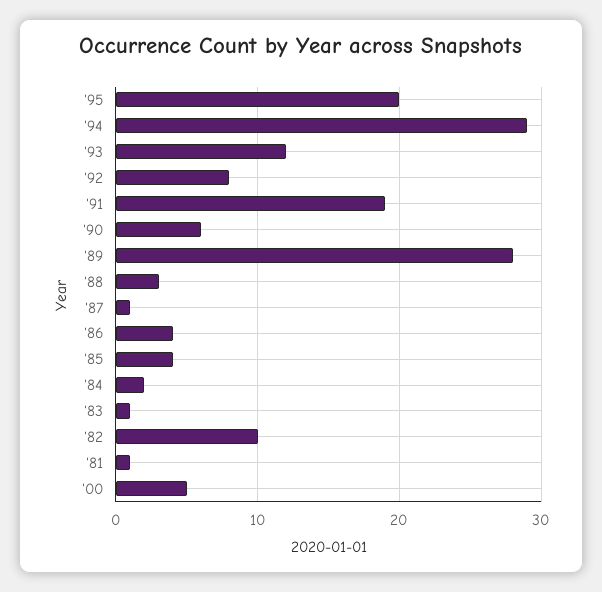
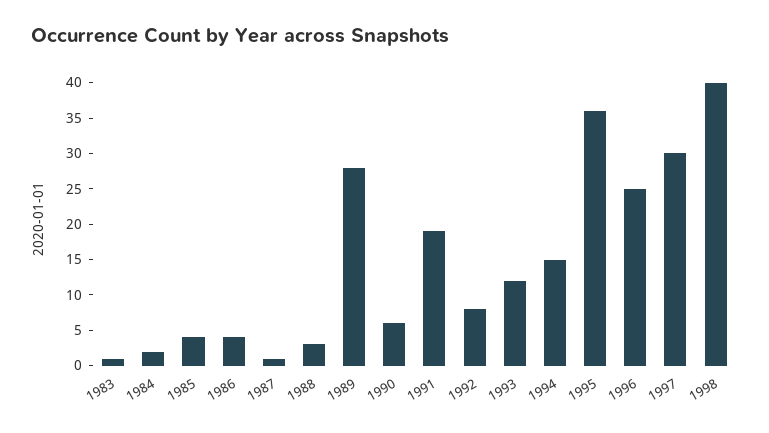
'95: 20 -> 35
'94: 29 -> 15
'82: 10 -> none
'81: 1 -> none
'00: 5 -> none
1996: none -> 25
1997: none -> 30
1998: none -> 40

